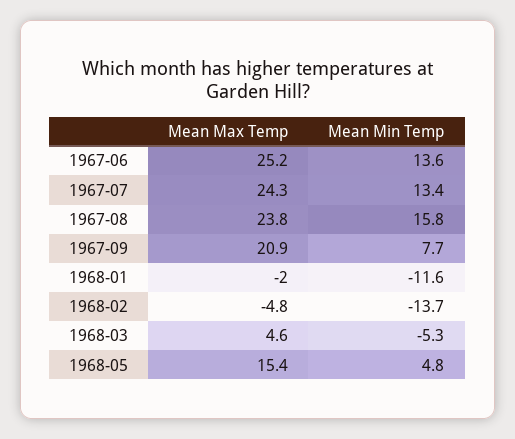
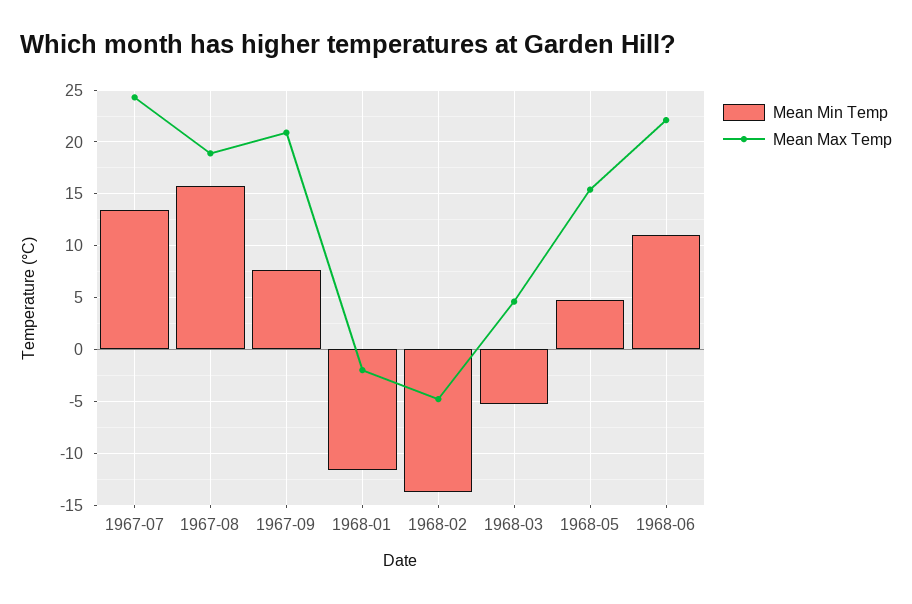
Mean Max Temp, 1967-06: 25.2 -> none
Mean Min Temp, 1967-06: 13.6 -> none
Mean Max Temp, 1967-08: 23.8 -> 19
Mean Min Temp, 1968-06: none -> 11
Mean Max Temp, 1968-06: none -> 22

